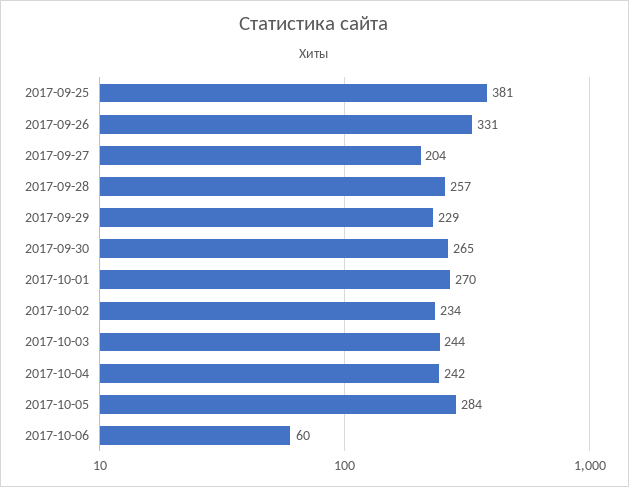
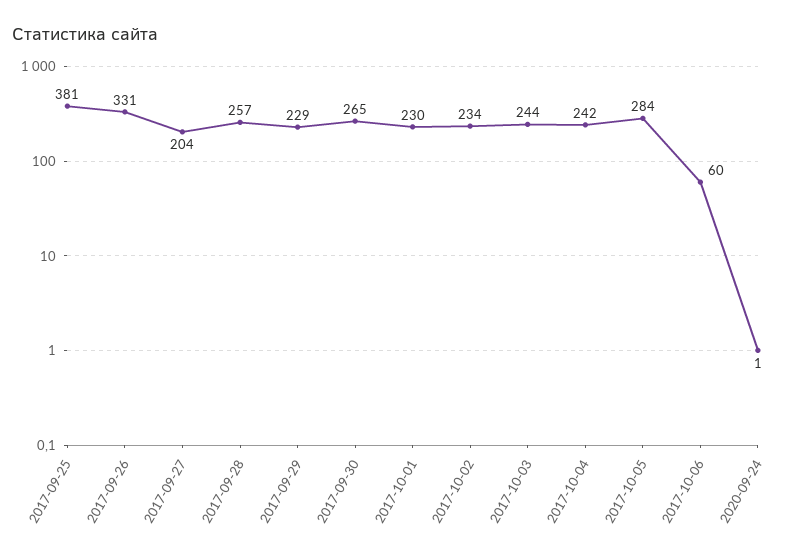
2017-10-01: 270 -> 230
2020-09-24: none -> 1

